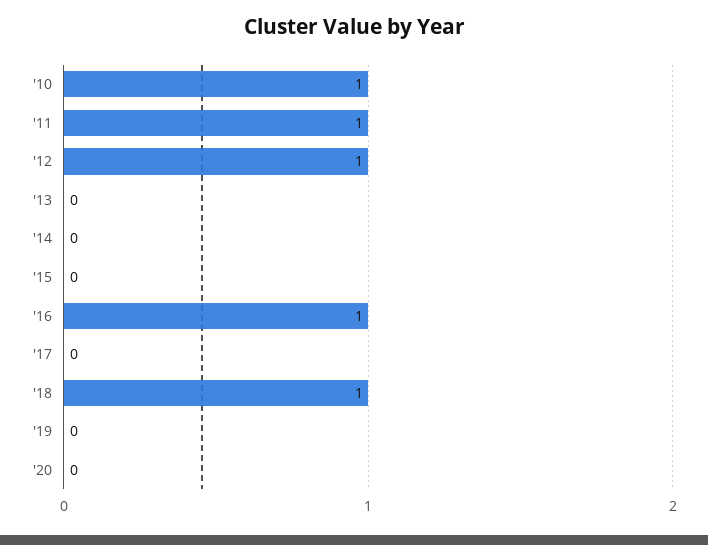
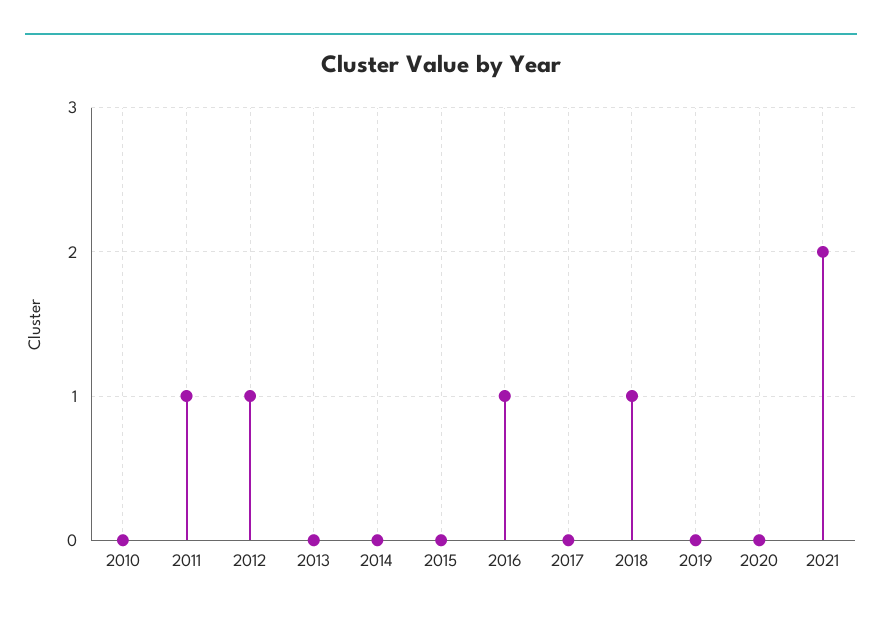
'10: 1 -> 0
2021: none -> 2

